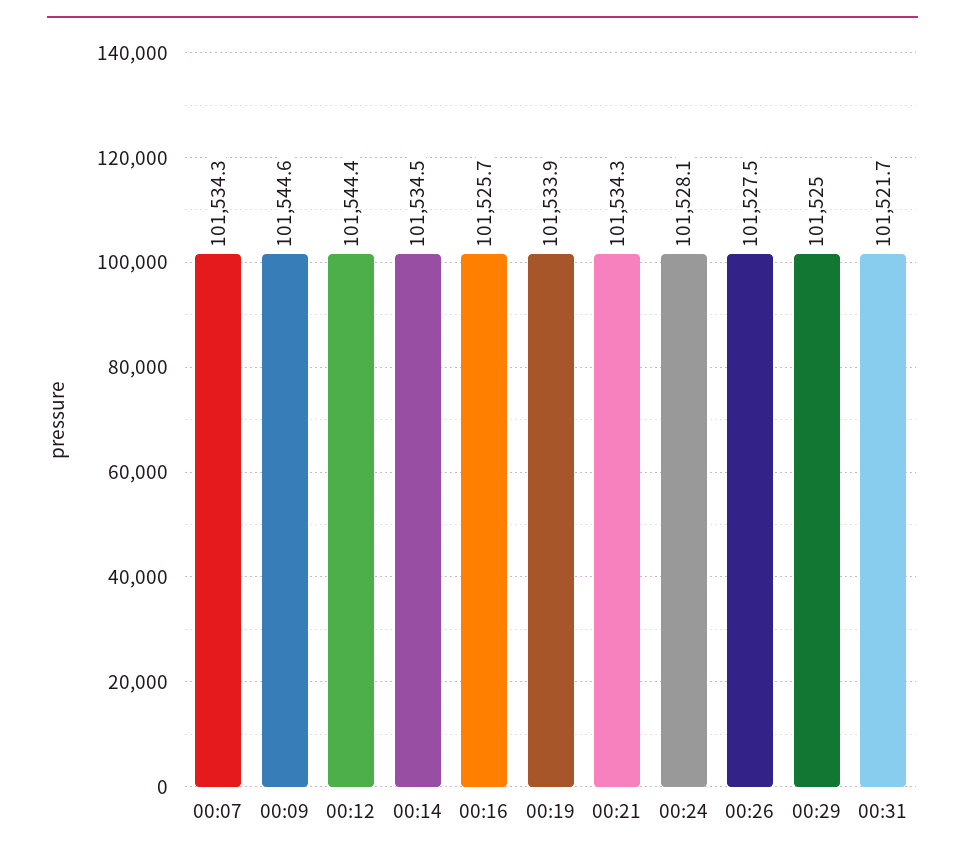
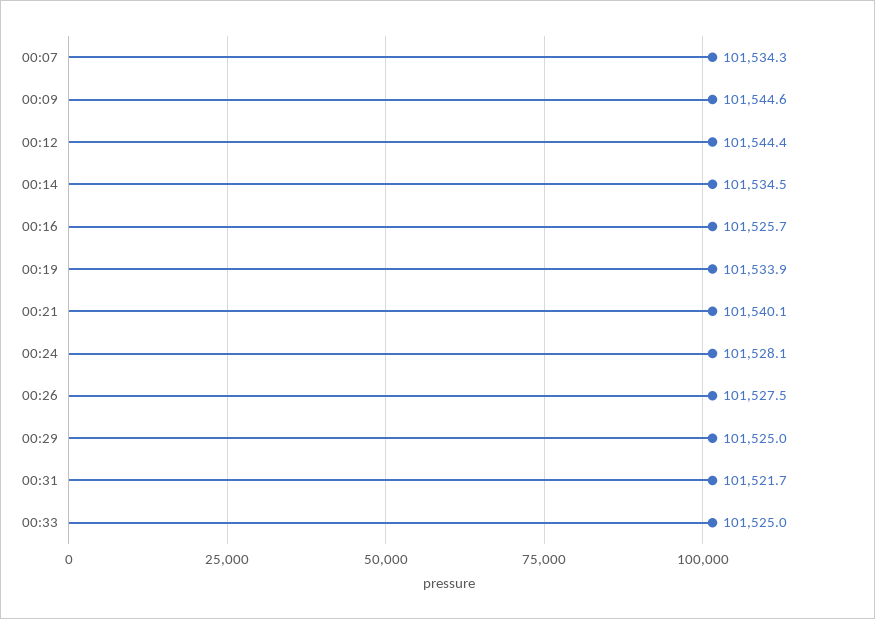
00:21: 101534.3 -> 101540.1
00:33: none -> 101525

